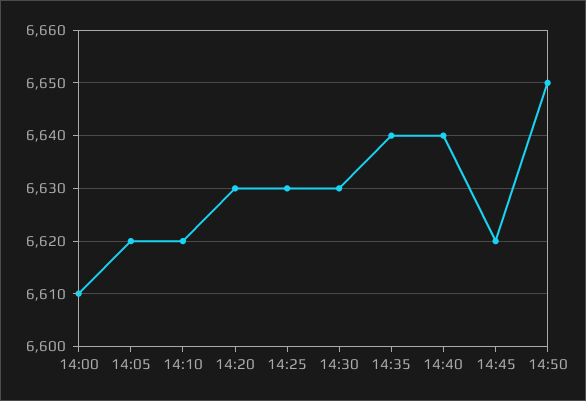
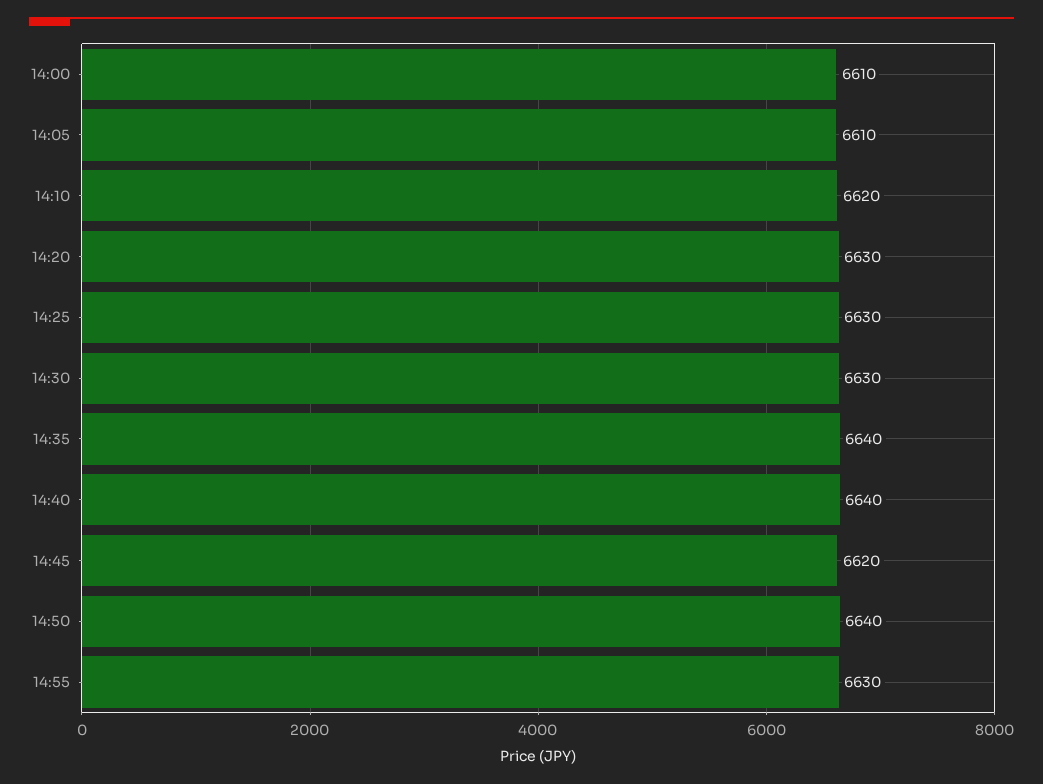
14:05: 6620 -> 6610
14:50: 6650 -> 6640
14:55: none -> 6630

